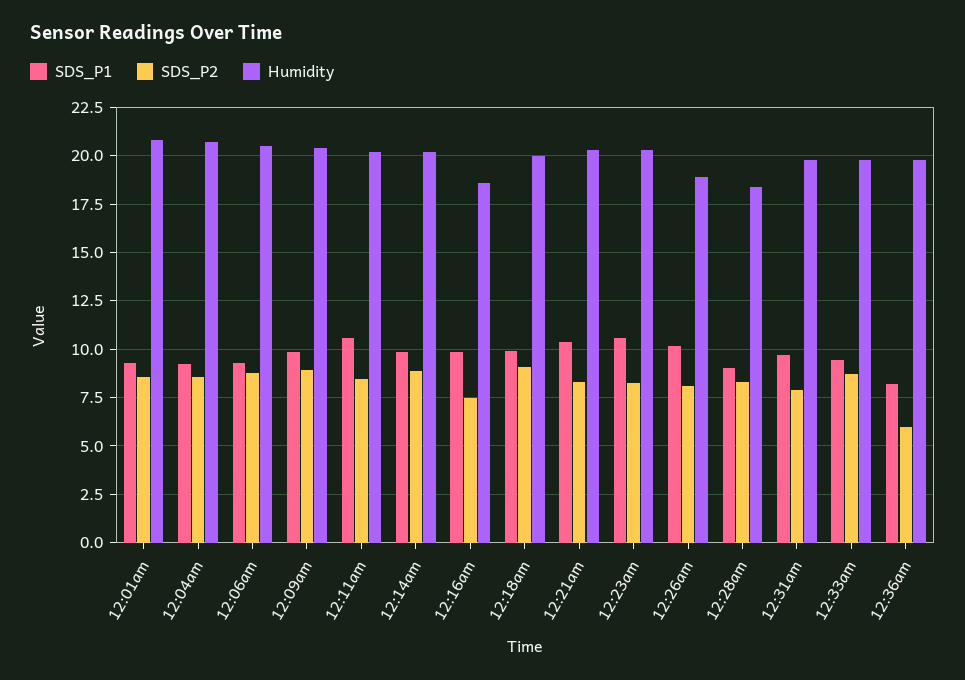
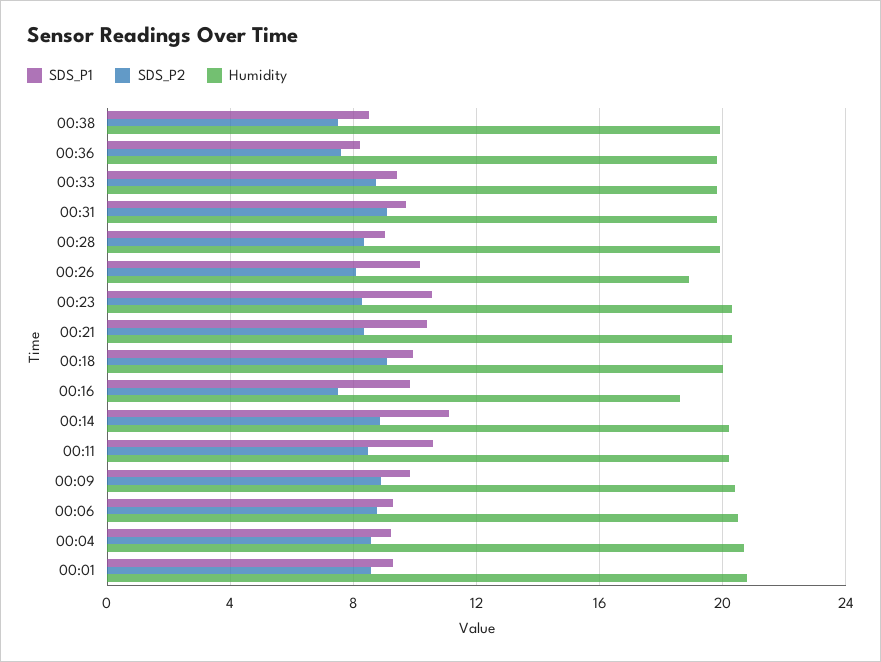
SDS_P1, 12:14am: 10 -> 11
Humidity, 12:28am: 18.5 -> 20
SDS_P2, 12:31am: 8 -> 9
SDS_P2, 12:36am: 6 -> 7.5
SDS_P1, 00:38: none -> 8.5
SDS_P2, 00:38: none -> 7.5
Humidity, 00:38: none -> 20

